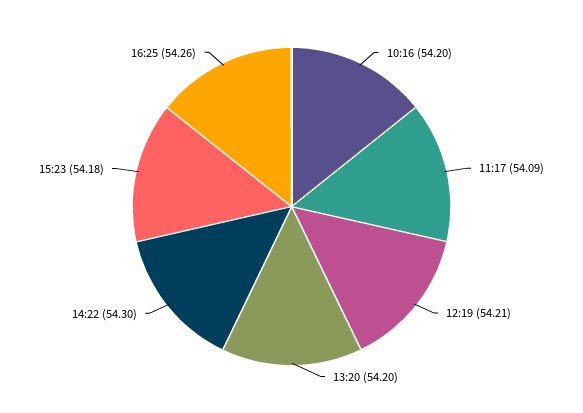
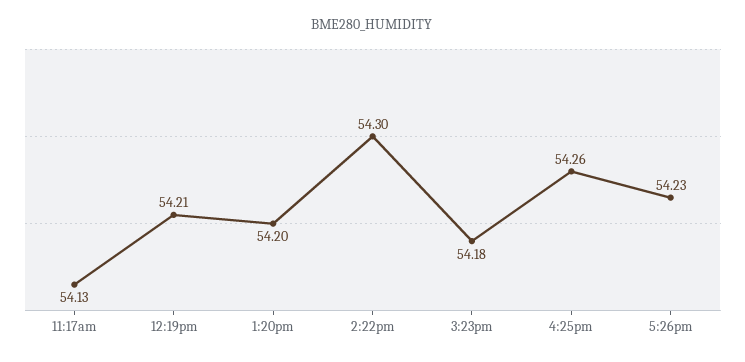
10:16: 54.2 -> none
11:17: 54.09 -> 54.13
5:26pm: none -> 54.23

